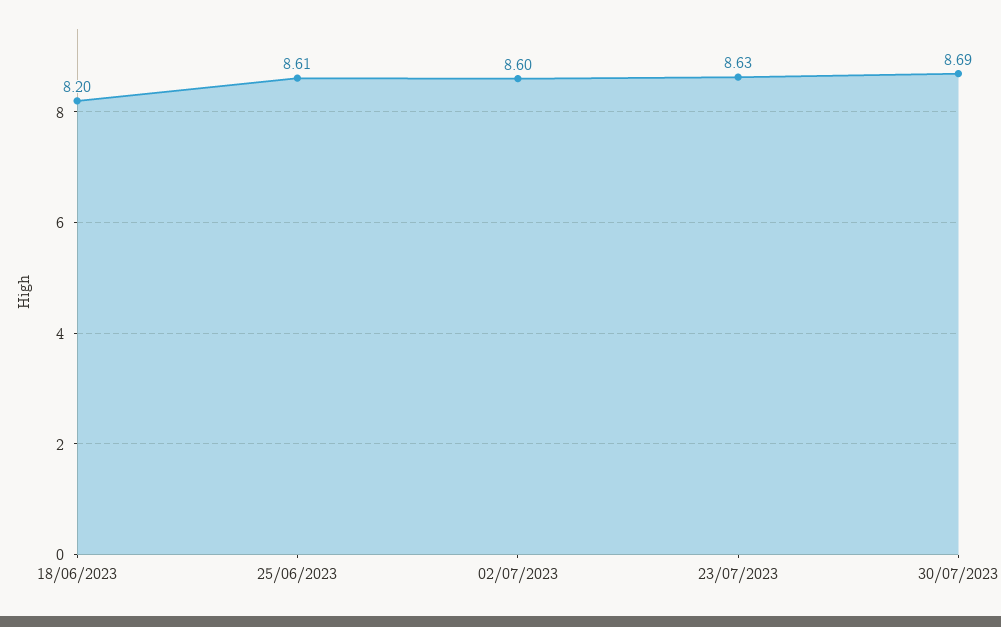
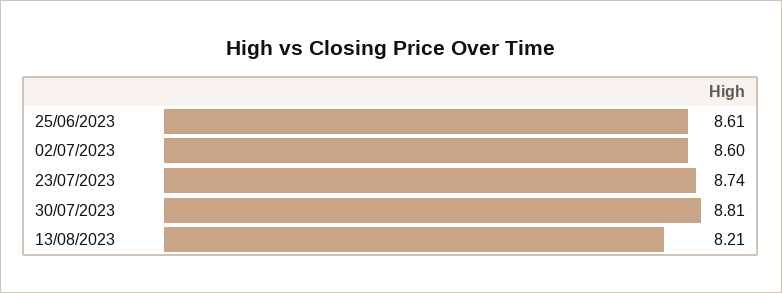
18/06/2023: 8.2 -> none
23/07/2023: 8.63 -> 8.74
30/07/2023: 8.69 -> 8.81
13/08/2023: none -> 8.21

